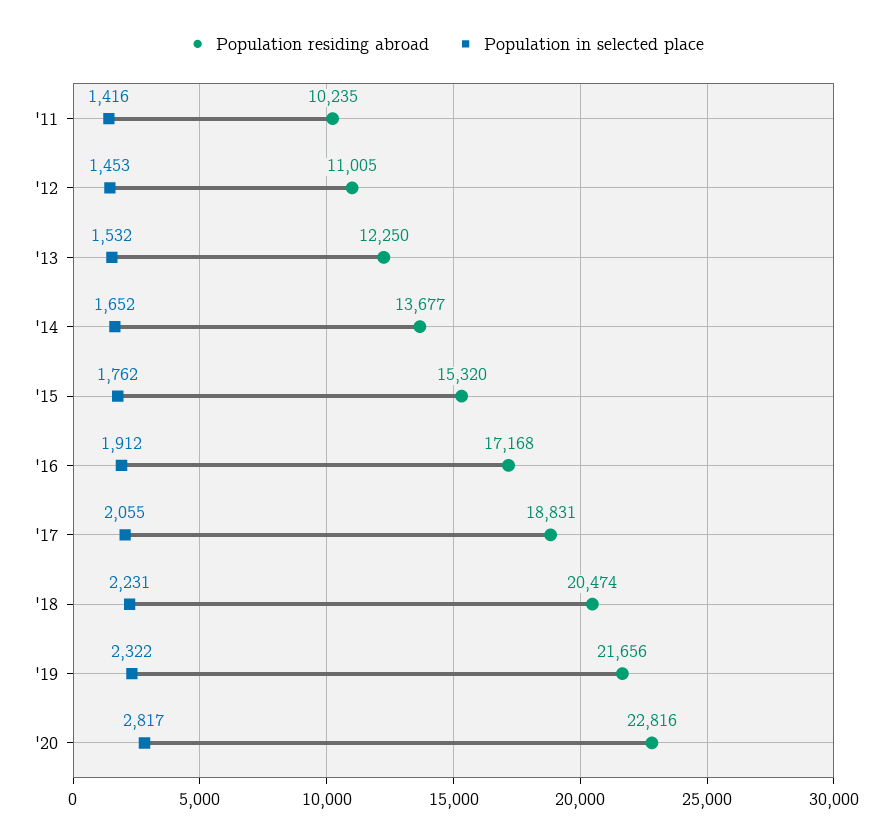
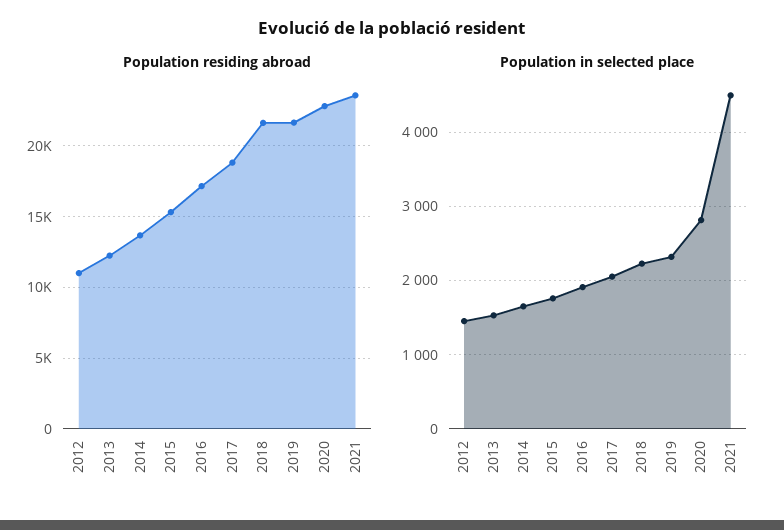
Population residing abroad, '11: 10235 -> none
Population in selected place, '11: 1416 -> none
Population residing abroad, '18: 20474 -> 21500
Population residing abroad, 2021: none -> 23500
Population in selected place, 2021: none -> 4500

